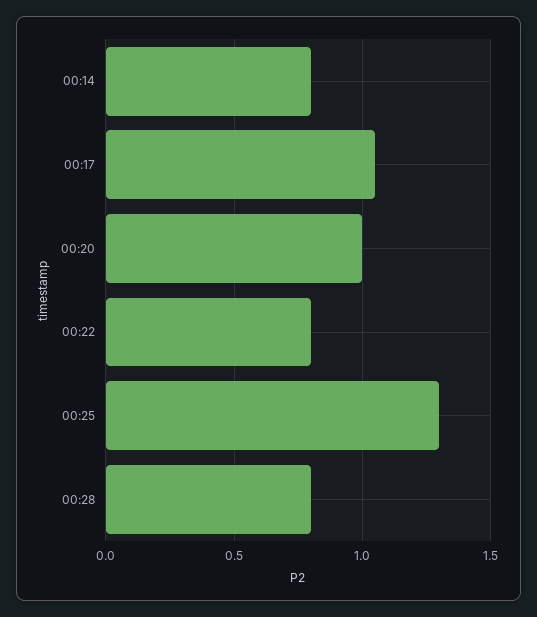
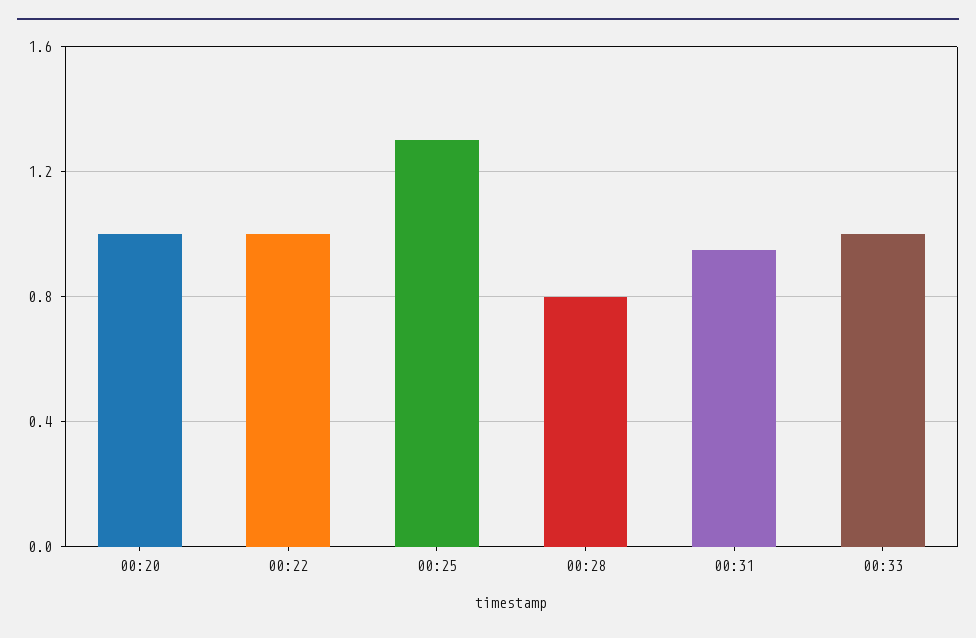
00:14: 0.8 -> none
00:17: 1.05 -> none
00:22: 0.8 -> 1
00:31: none -> 0.95
00:33: none -> 1

